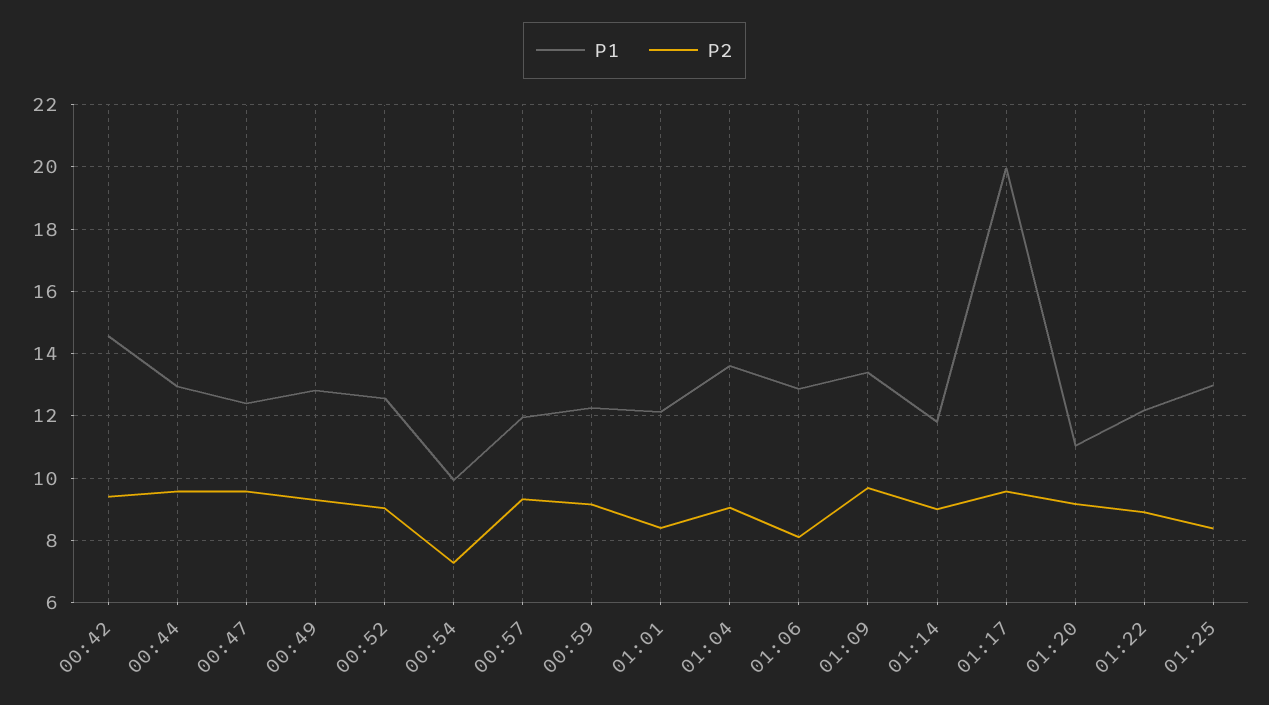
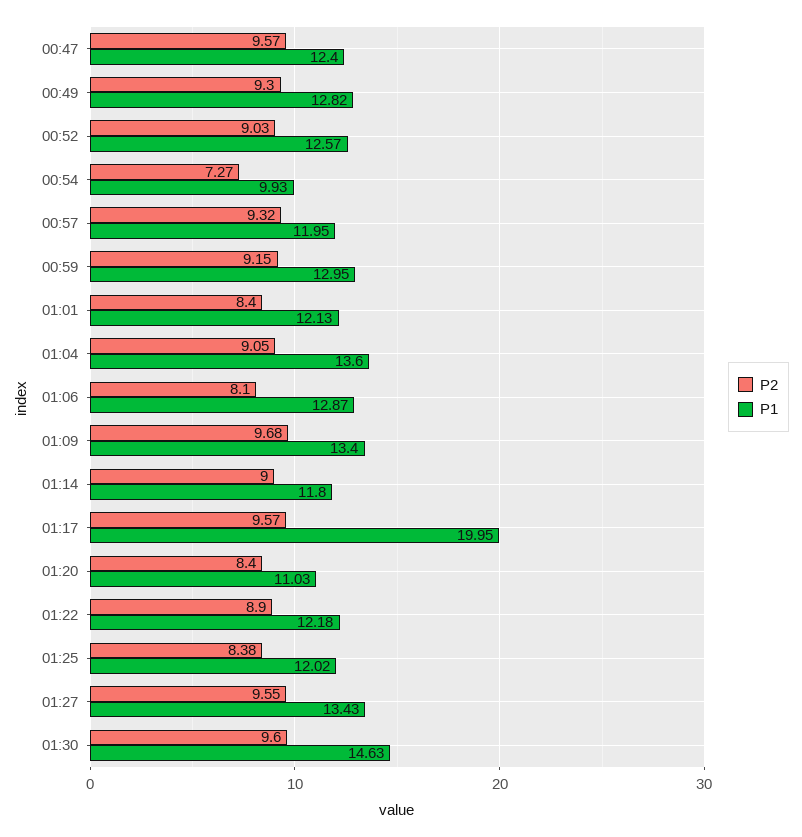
P1, 00:42: 14.6 -> none
P2, 00:42: 9.4 -> none
P1, 00:44: 13 -> none
P2, 00:44: 9.6 -> none
P1, 00:59: 12.2 -> 12.95
P2, 01:20: 9.2 -> 8.4
P1, 01:25: 13 -> 12.02
P2, 01:27: none -> 9.55
P1, 01:27: none -> 13.43
P2, 01:30: none -> 9.6
P1, 01:30: none -> 14.63

